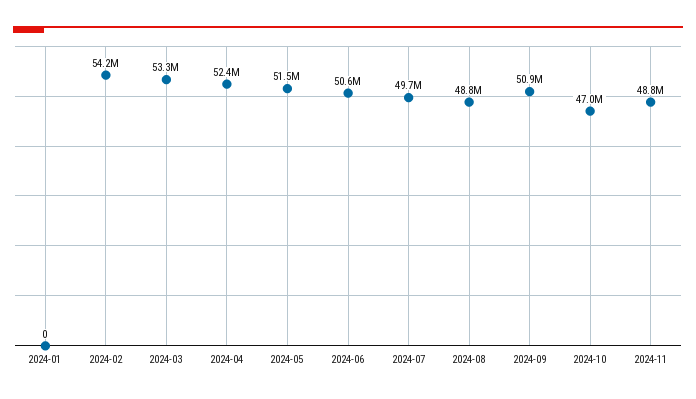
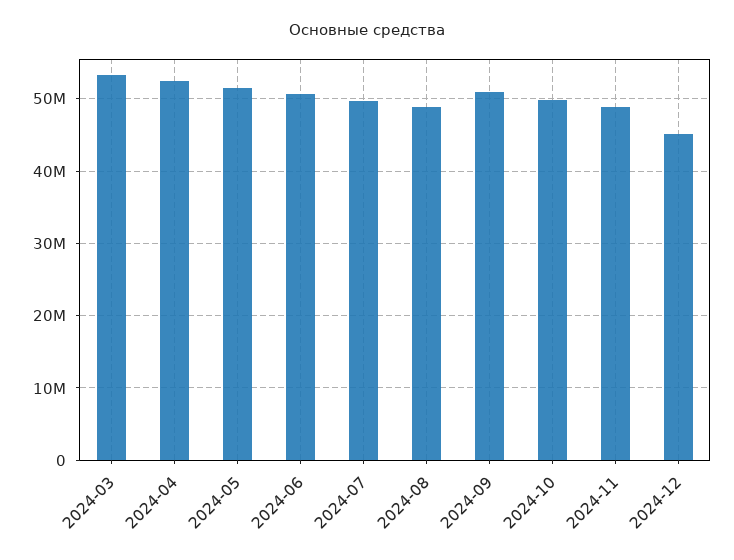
2024-01: 0 -> none
2024-02: 54200000 -> none
2024-10: 47000000 -> 50000000
2024-12: none -> 45000000

